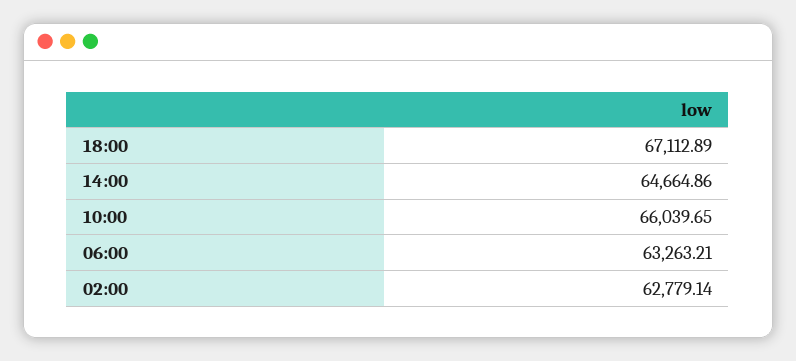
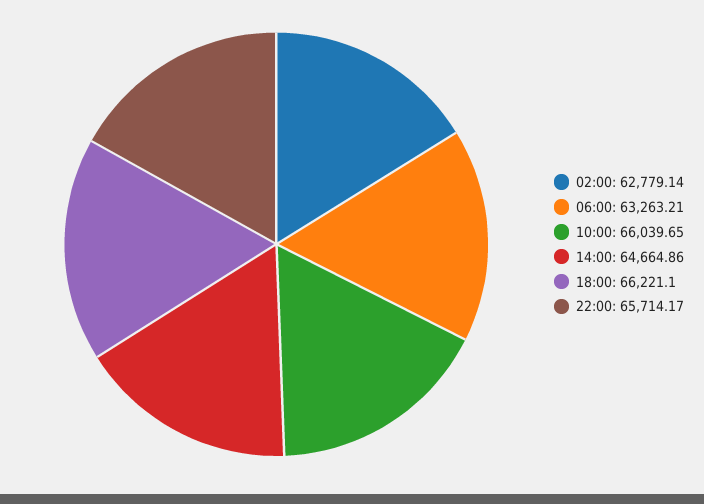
18:00: 67112.89 -> 66221.1
22:00: none -> 65714.17

